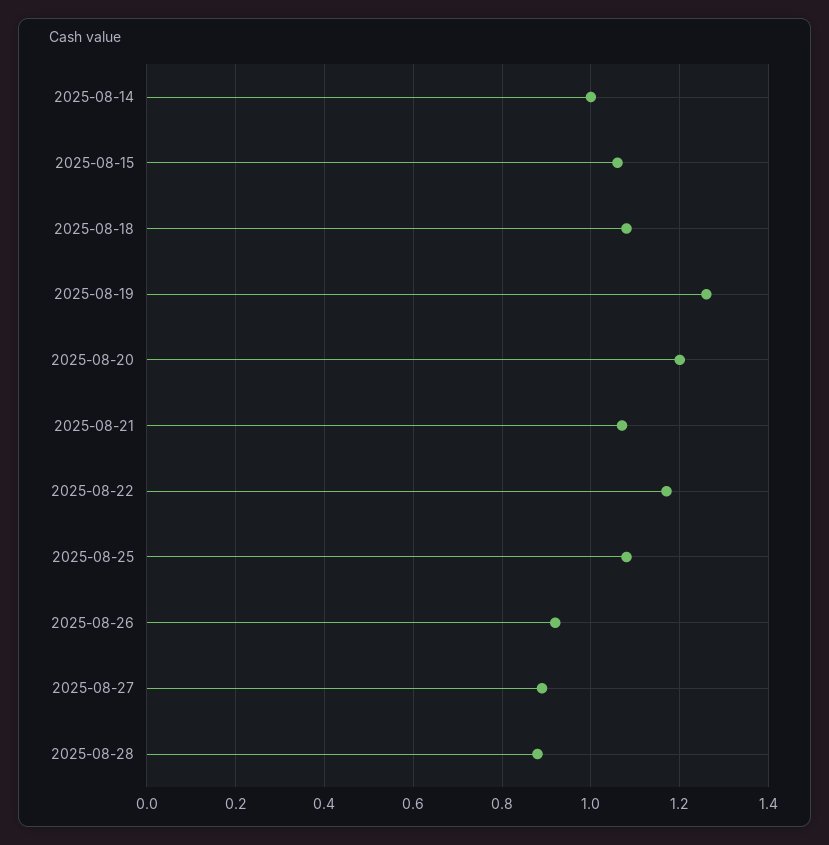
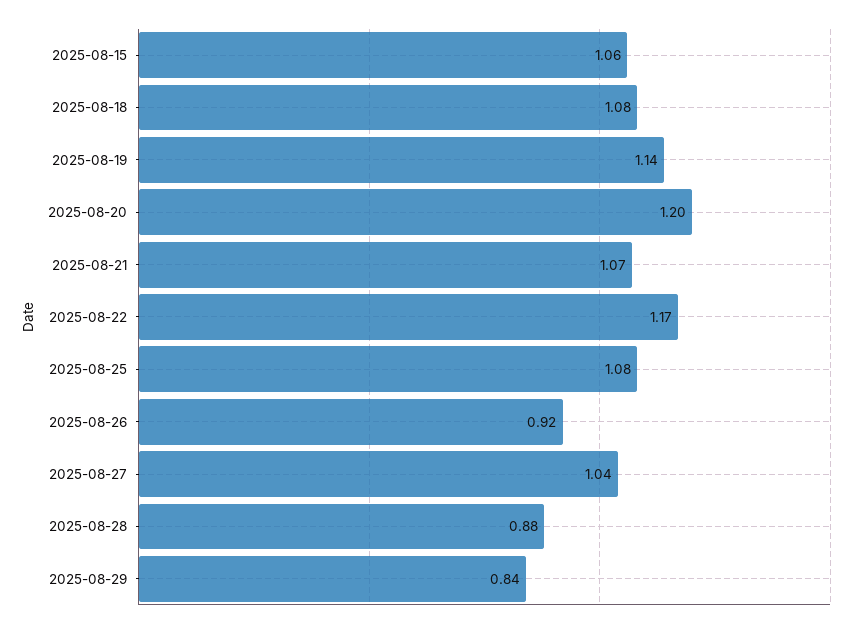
2025-08-14: 1 -> none
2025-08-19: 1.25 -> 1.14
2025-08-27: 0.9 -> 1.04
2025-08-29: none -> 0.84

